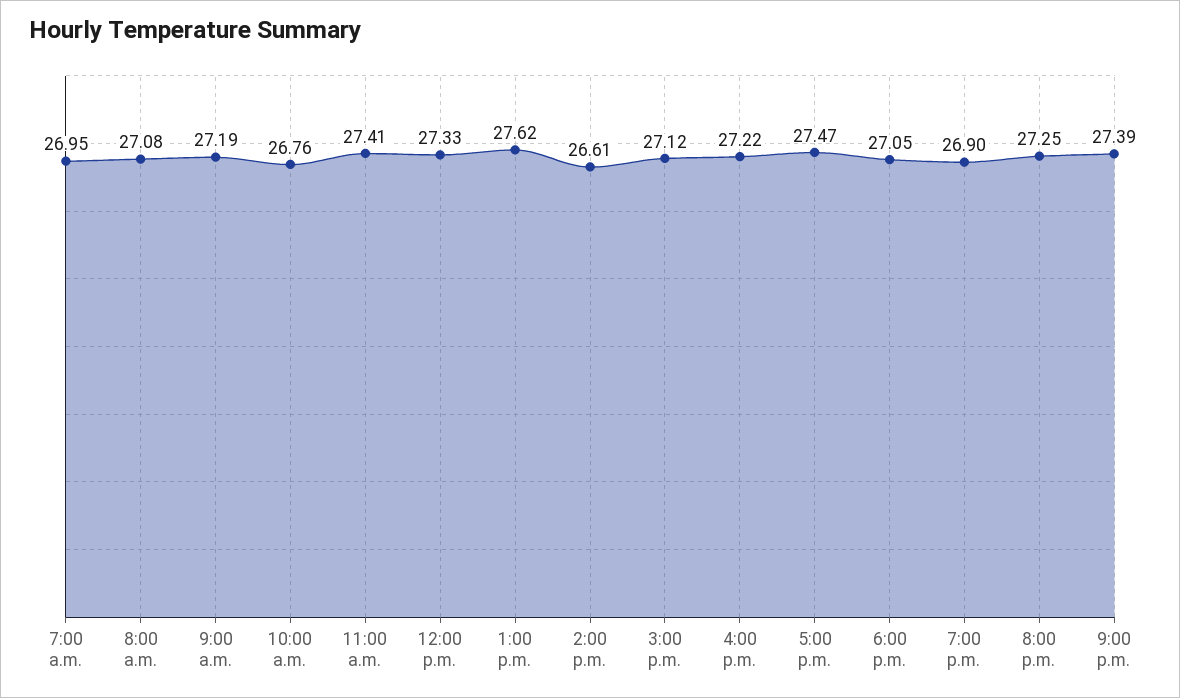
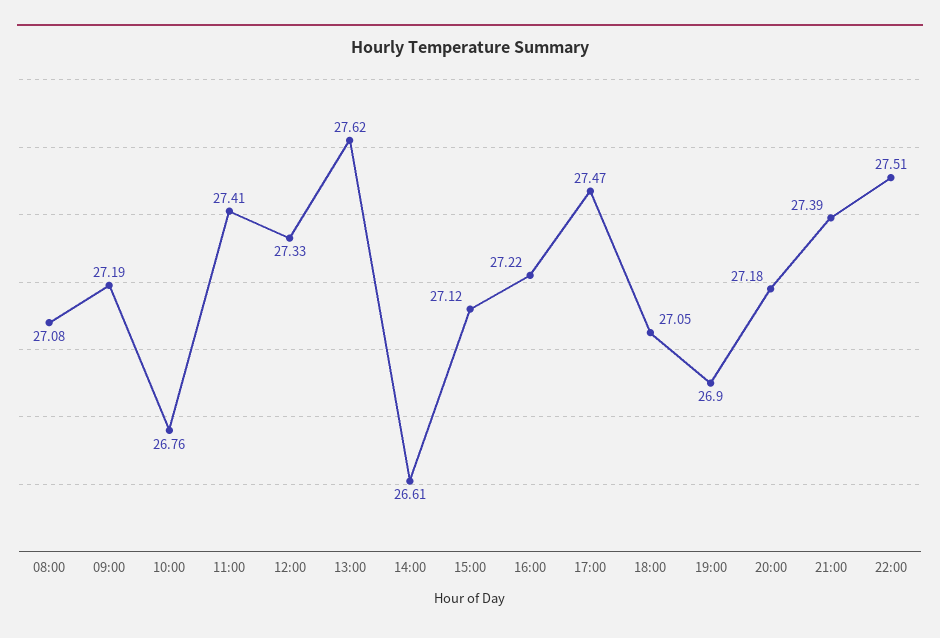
7:00 a.m.: 26.95 -> none
8:00 p.m.: 27.25 -> 27.18
22:00: none -> 27.51

